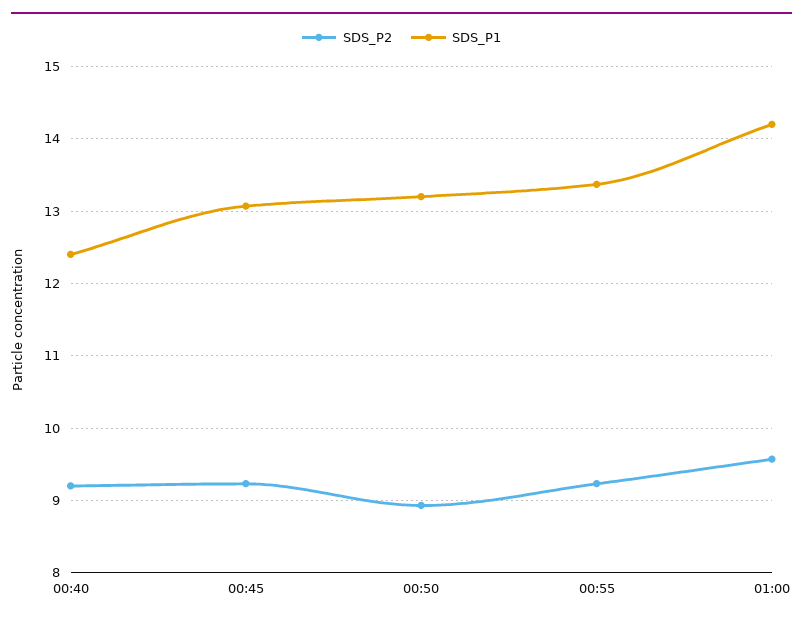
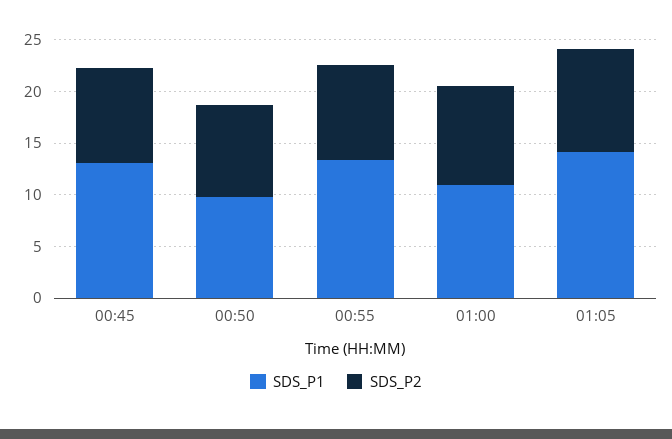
SDS_P2, 00:40: 9.2 -> none
SDS_P1, 00:40: 12.4 -> none
SDS_P1, 00:50: 13.2 -> 10
SDS_P1, 01:00: 14.2 -> 11
SDS_P1, 01:05: none -> 14
SDS_P2, 01:05: none -> 10

